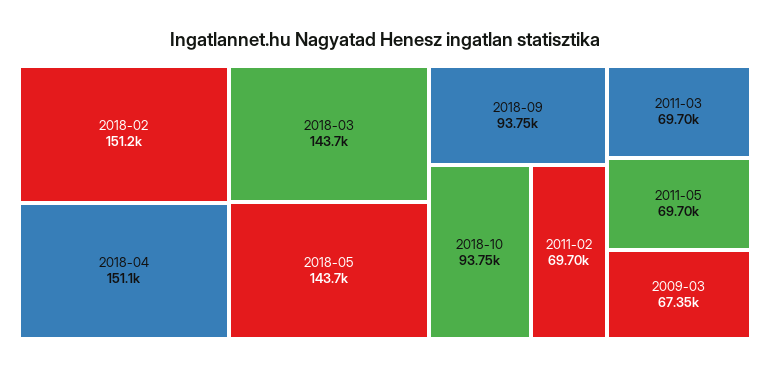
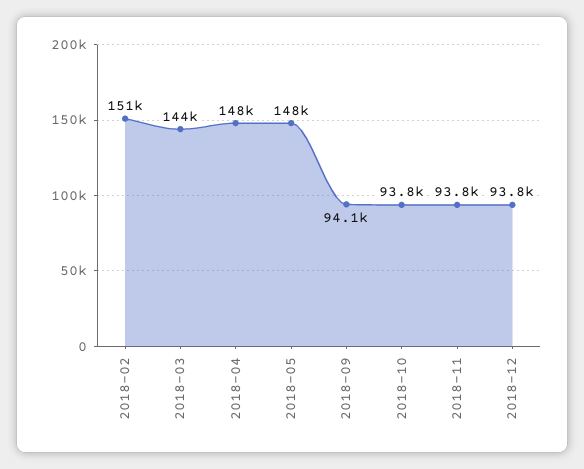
2018-04: 151100 -> 148000
2018-05: 143700 -> 148000
2018-09: 93750 -> 94100
2011-02: 69700 -> none
2011-03: 69700 -> none
2011-05: 69700 -> none
2009-03: 67350 -> none
2018-11: none -> 93800
2018-12: none -> 93800

